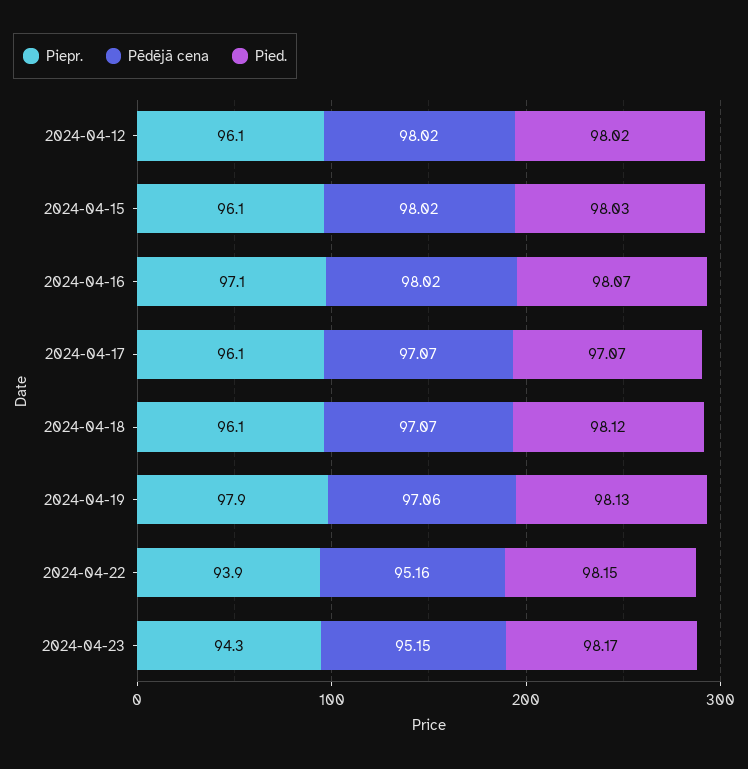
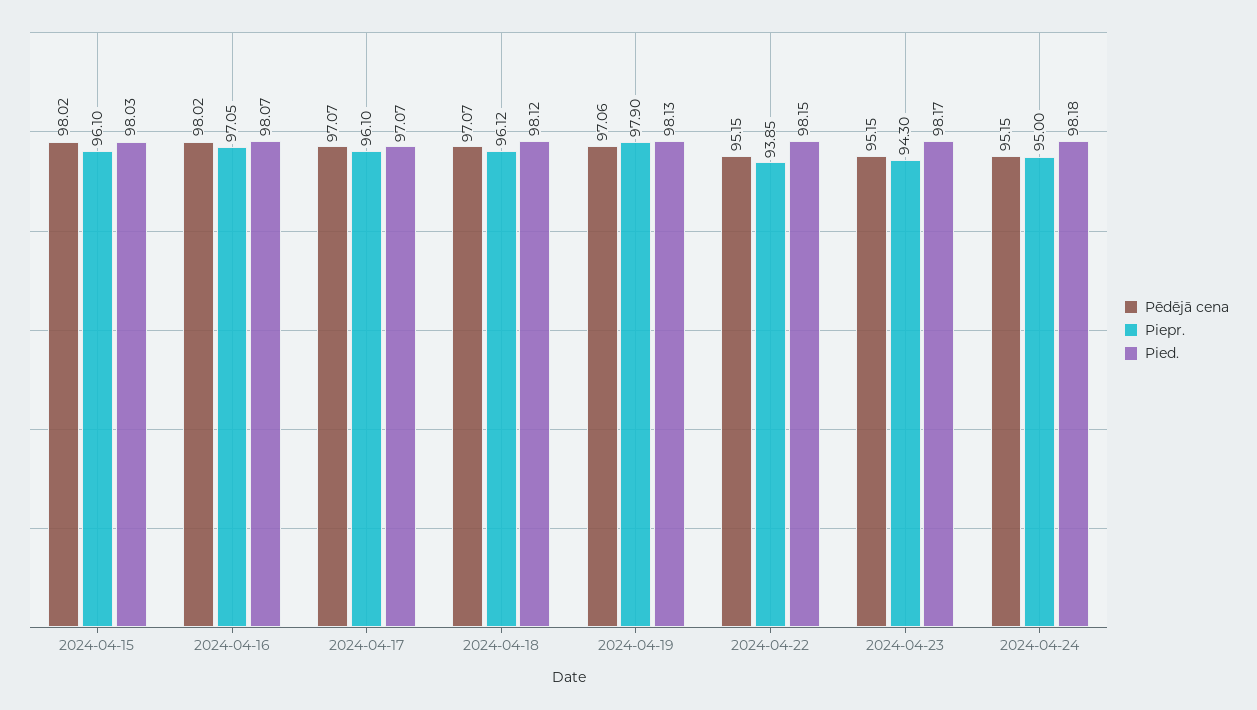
Piepr., 2024-04-12: 96.1 -> none
Pēdējā cena, 2024-04-12: 98.02 -> none
Pied., 2024-04-12: 98.02 -> none
Pēdējā cena, 2024-04-22: 95.16 -> 95.15
Pēdējā cena, 2024-04-24: none -> 95.15
Piepr., 2024-04-24: none -> 95
Pied., 2024-04-24: none -> 98.18

